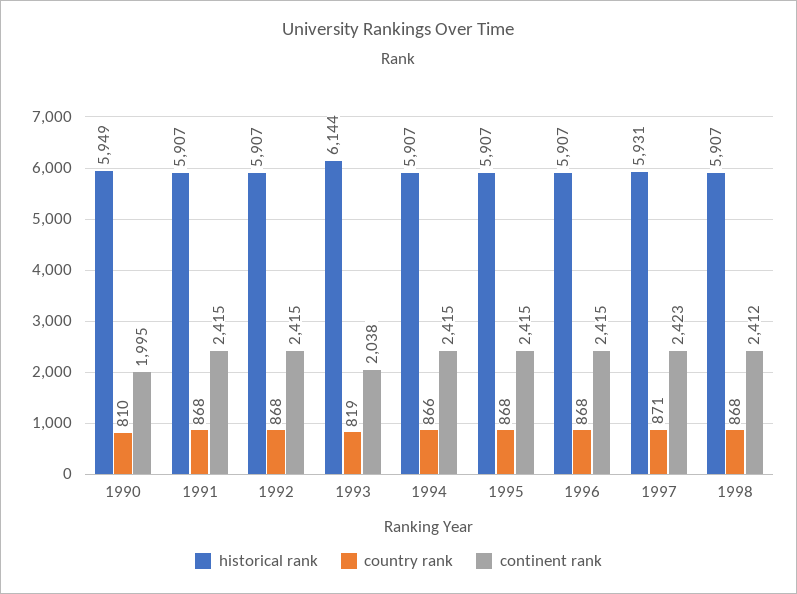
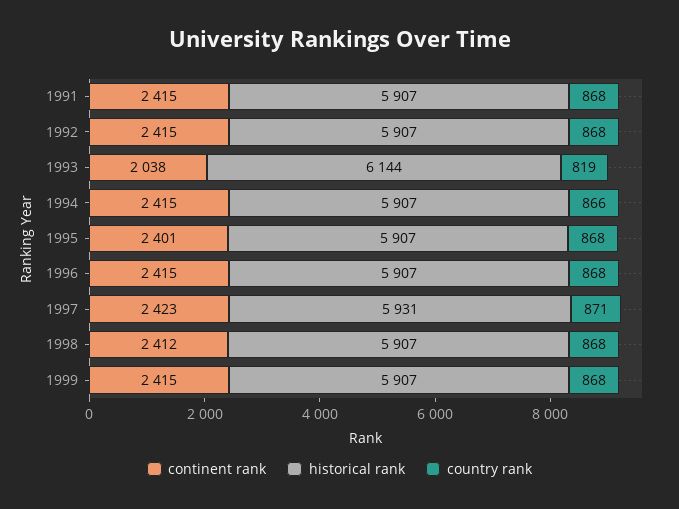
historical rank, 1990: 5949 -> none
country rank, 1990: 810 -> none
continent rank, 1990: 1995 -> none
continent rank, 1995: 2415 -> 2401
continent rank, 1999: none -> 2415
historical rank, 1999: none -> 5907
country rank, 1999: none -> 868

